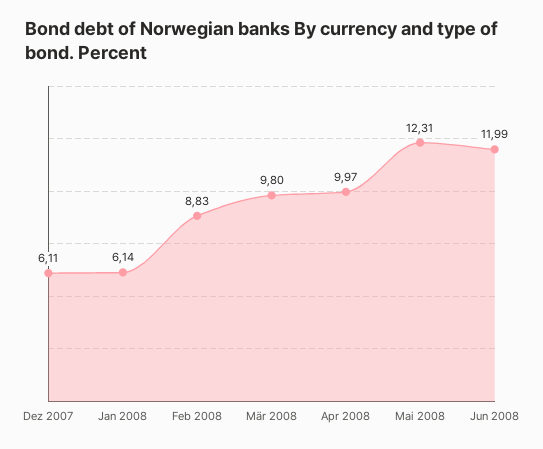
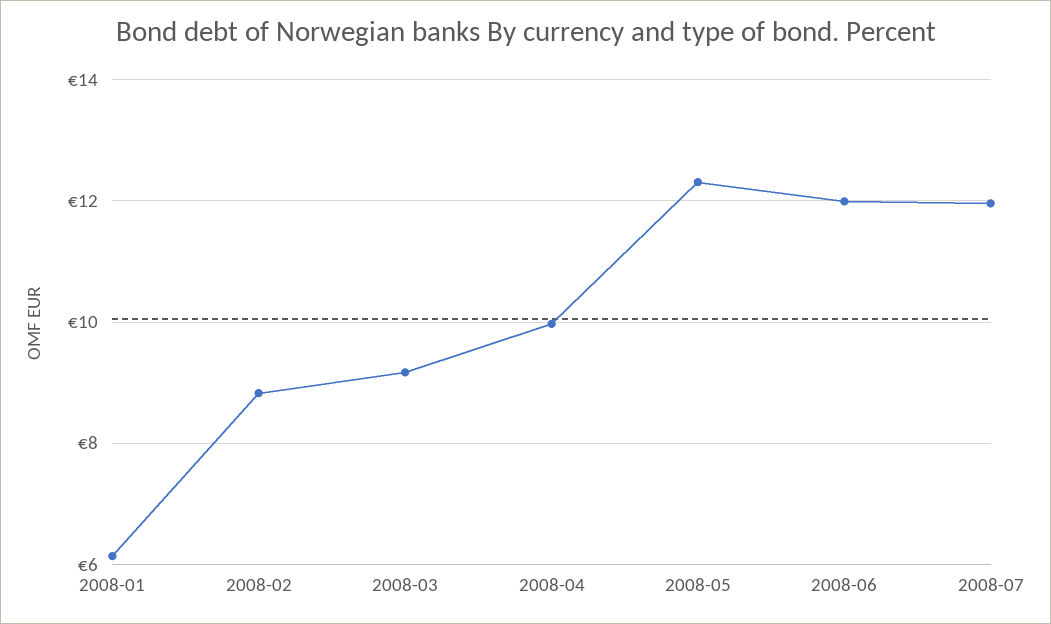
Dez 2007: 6.11 -> none
Mär 2008: 9.8 -> 9.2
2008-07: none -> 12

